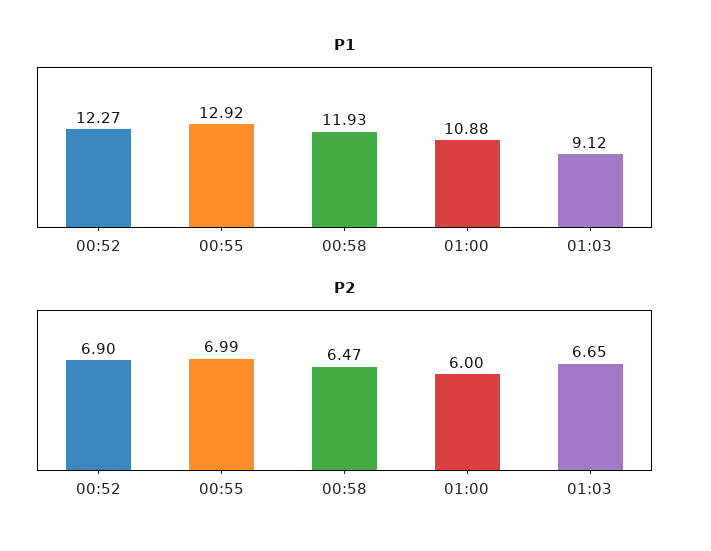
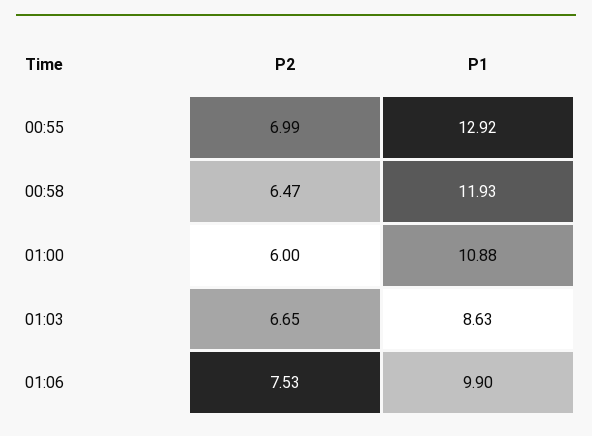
P1, 00:52: 12.27 -> none
P1, 01:03: 9.12 -> 8.63
P2, 00:52: 6.9 -> none
P2, 01:06: none -> 7.53
P1, 01:06: none -> 9.9

